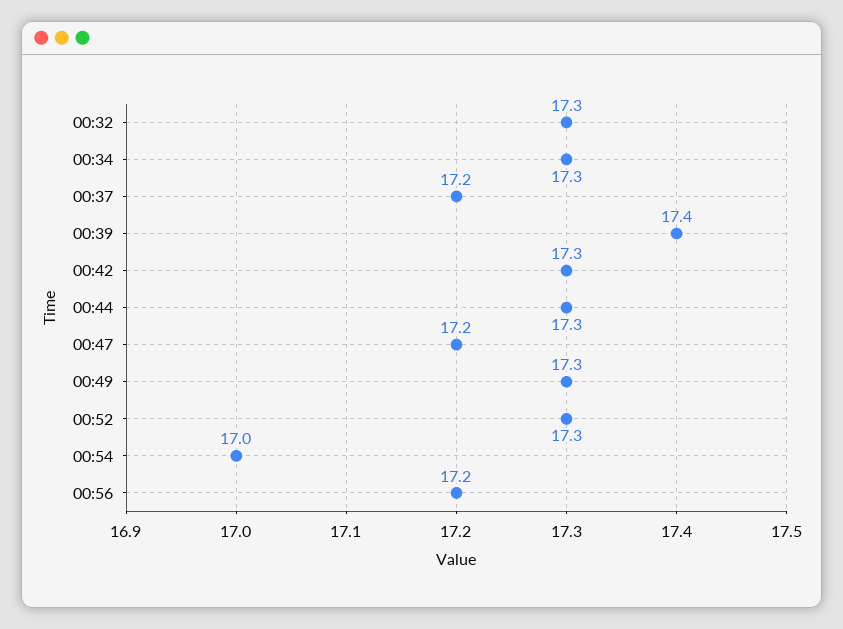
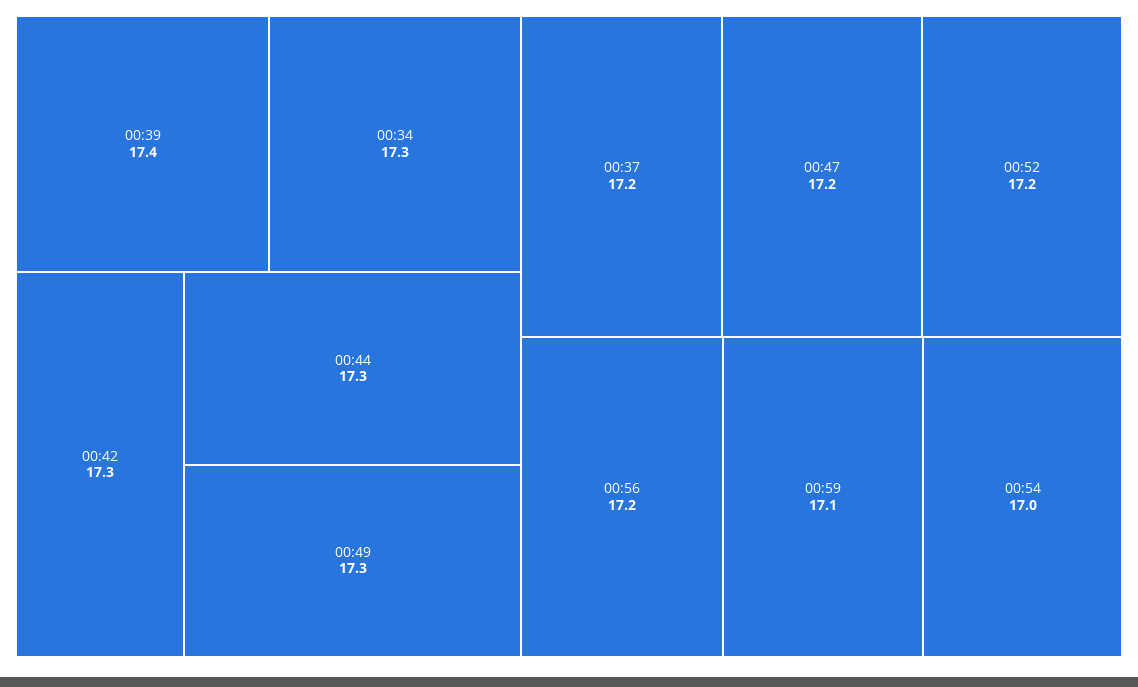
00:32: 17.3 -> none
00:52: 17.3 -> 17.2
00:59: none -> 17.1

